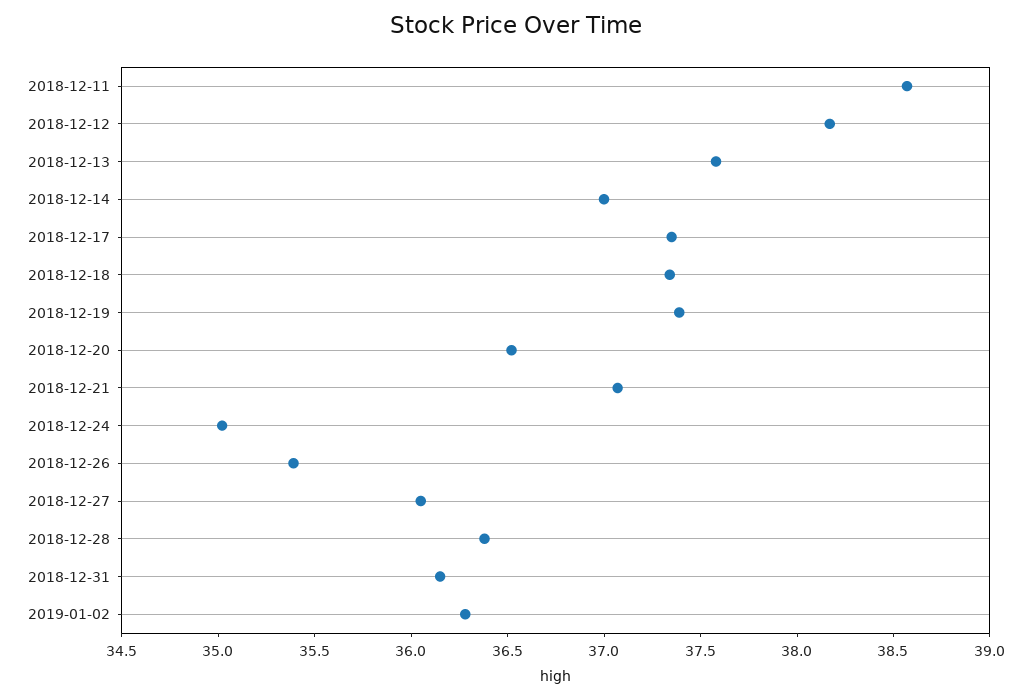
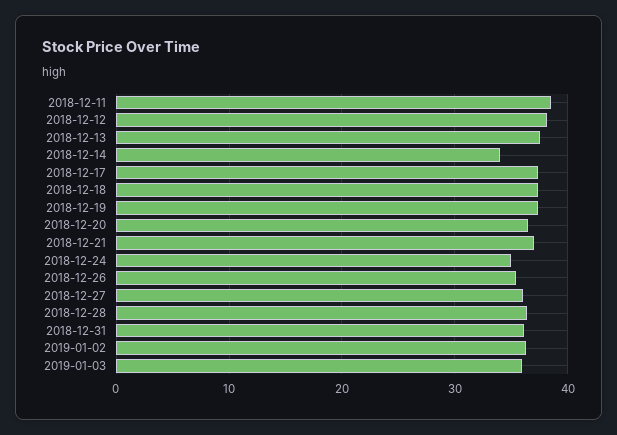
2018-12-14: 37 -> 34
2019-01-03: none -> 36

